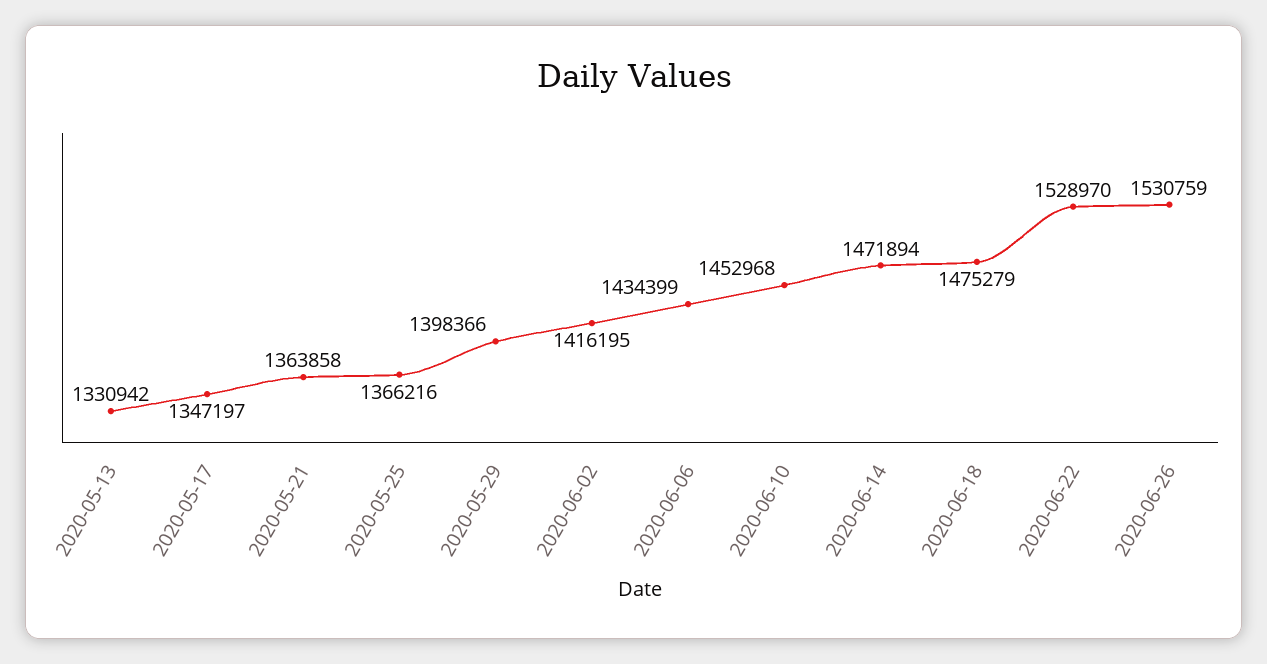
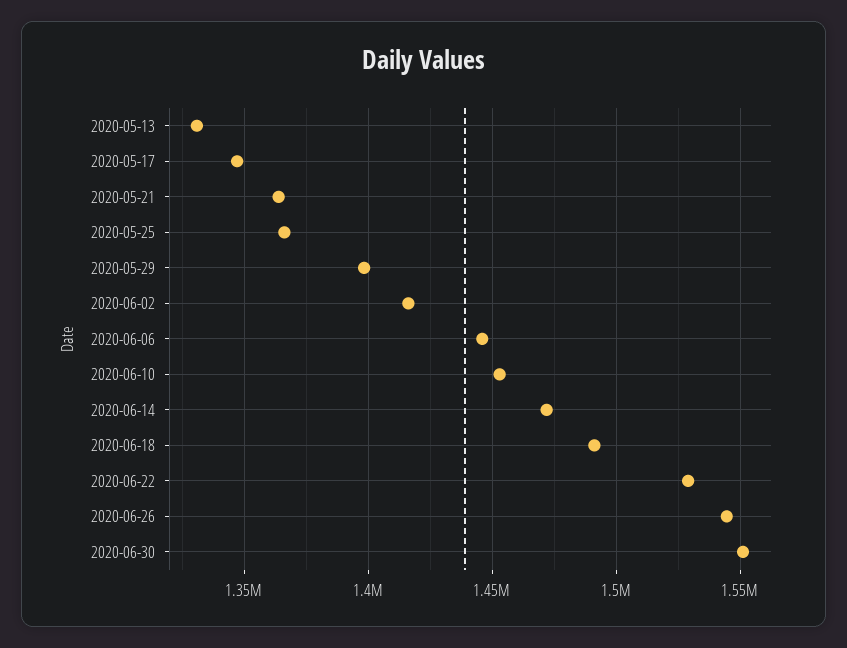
2020-06-06: 1434399 -> 1445000
2020-06-18: 1475279 -> 1490000
2020-06-26: 1530759 -> 1545000
2020-06-30: none -> 1550000

